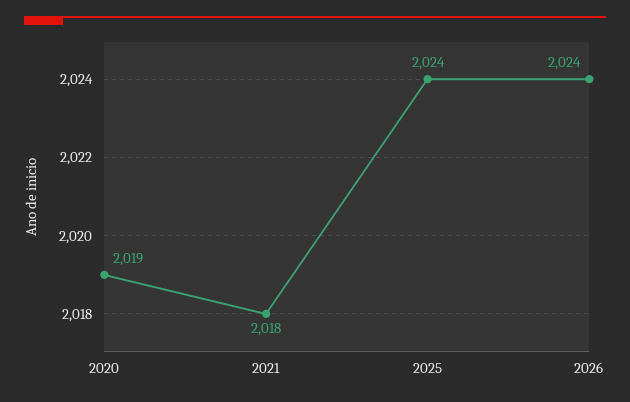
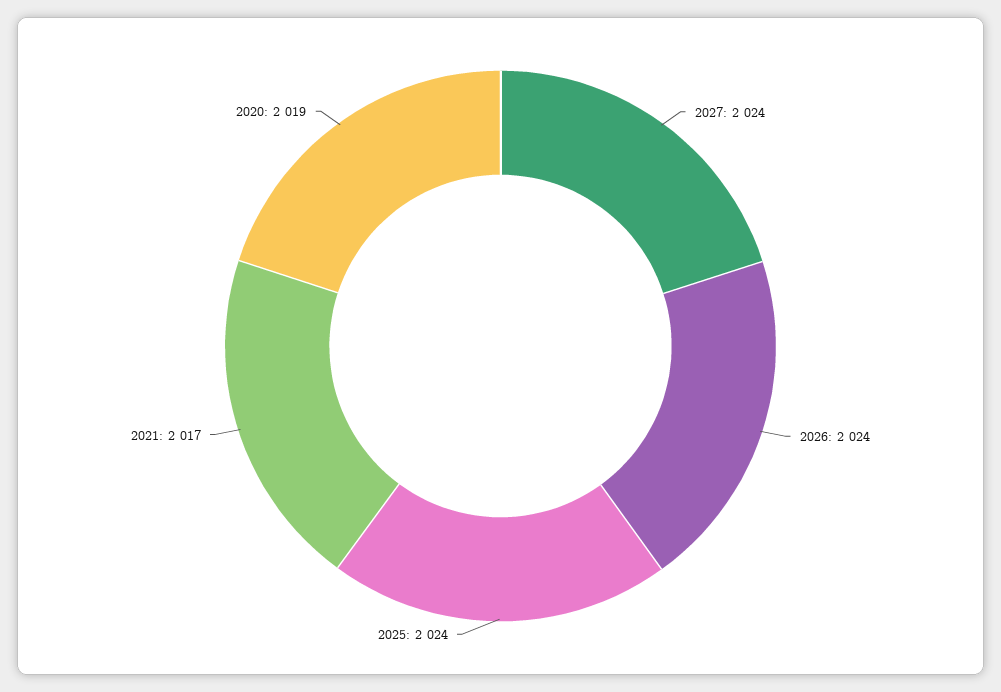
2021: 2018 -> 2017
2027: none -> 2024

